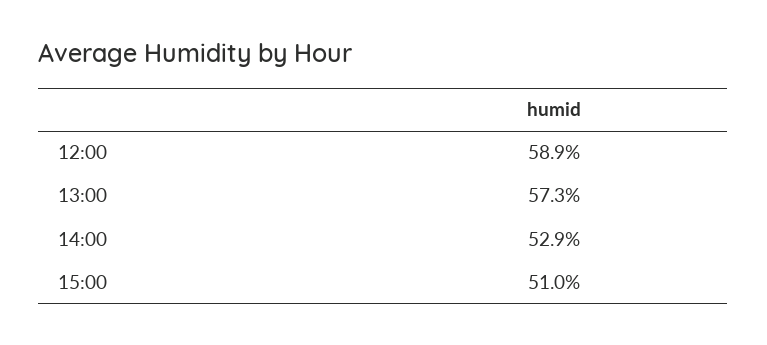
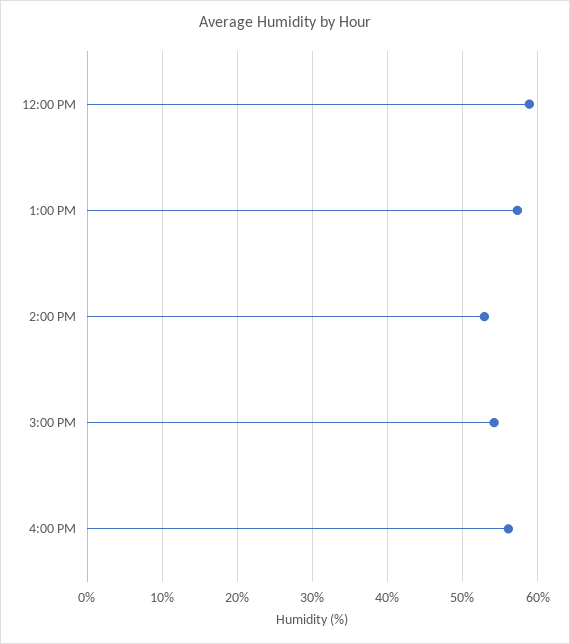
15:00: 51 -> 54
4:00 PM: none -> 56

